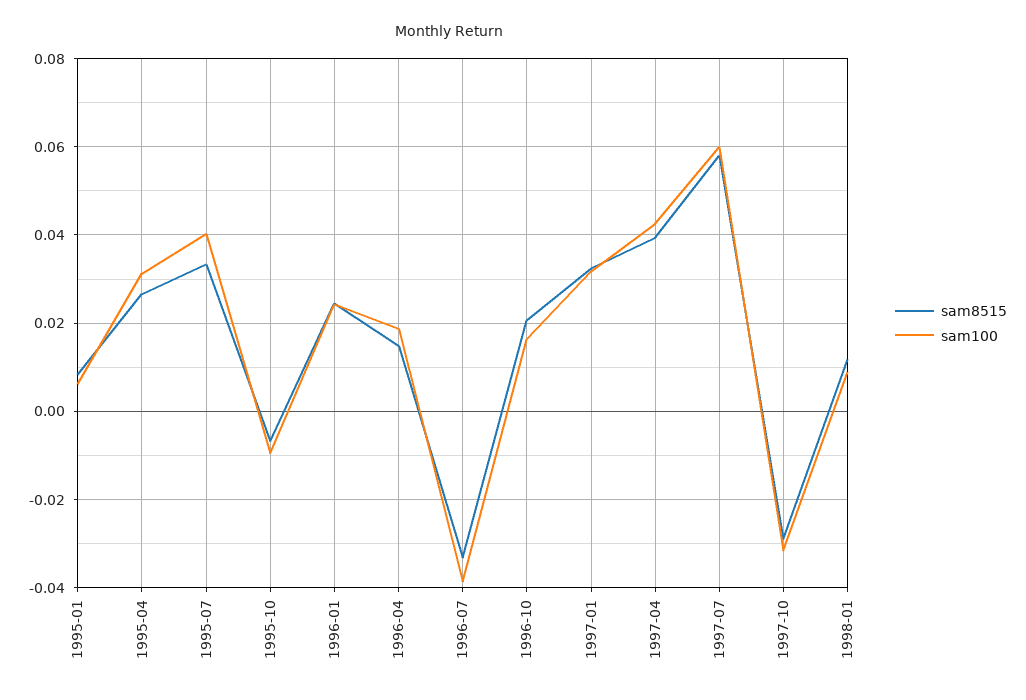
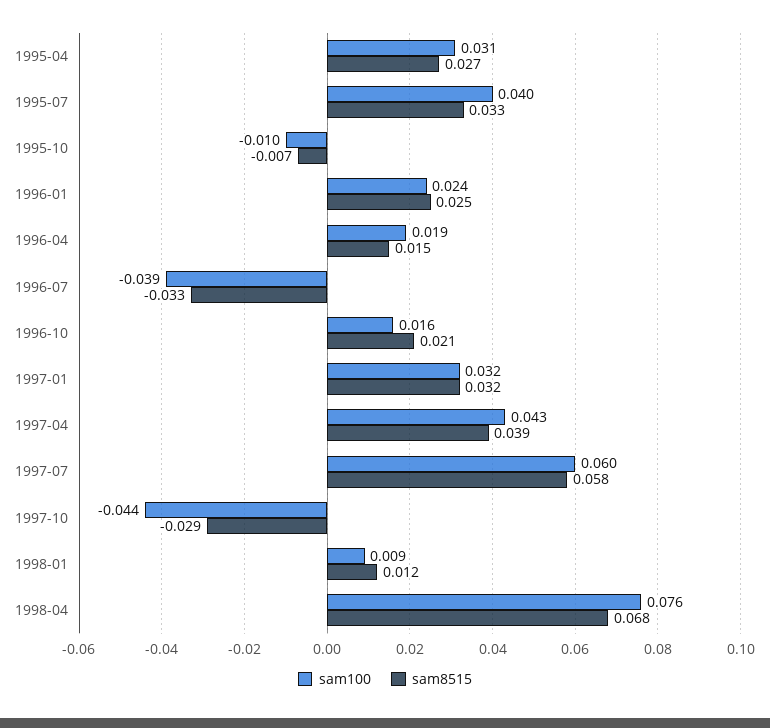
sam8515, 1995-01: 0.008 -> none
sam100, 1995-01: 0.006 -> none
sam100, 1997-10: -0.032 -> -0.044
sam100, 1998-04: none -> 0.076
sam8515, 1998-04: none -> 0.068

